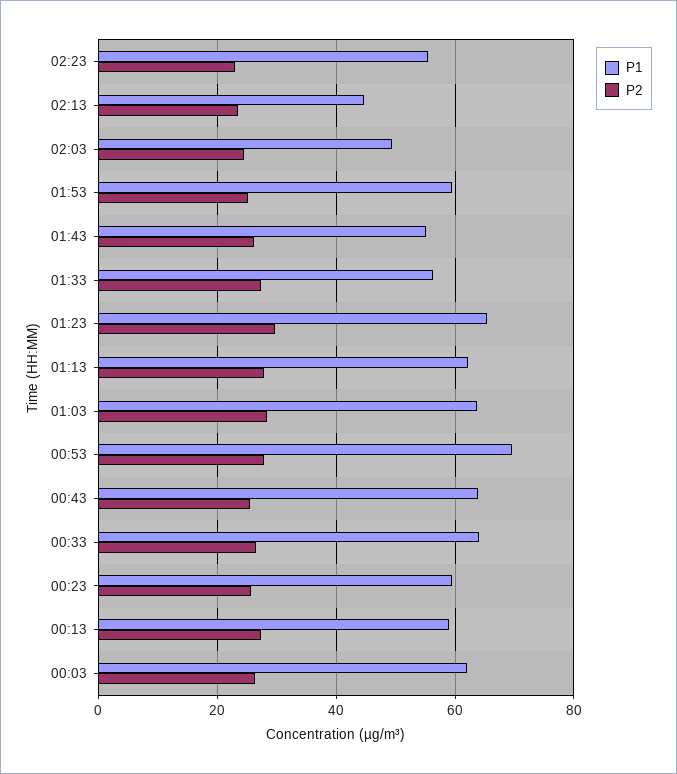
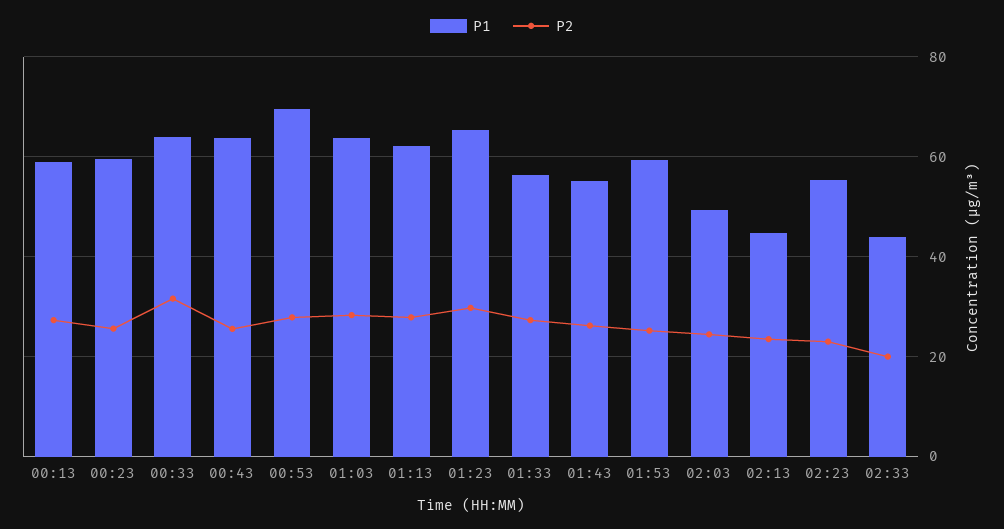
P2, 00:33: 26 -> 32
P1, 00:03: 62 -> none
P2, 00:03: 26 -> none
P1, 02:33: none -> 44
P2, 02:33: none -> 20

